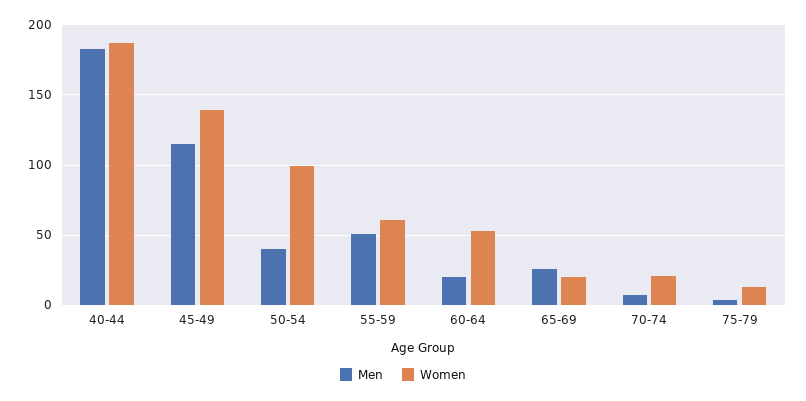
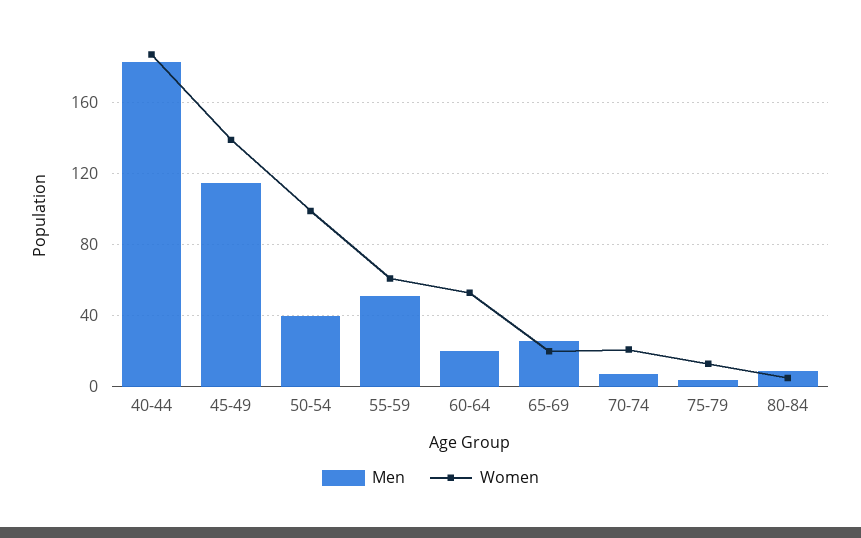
Men, 80-84: none -> 10
Women, 80-84: none -> 5

